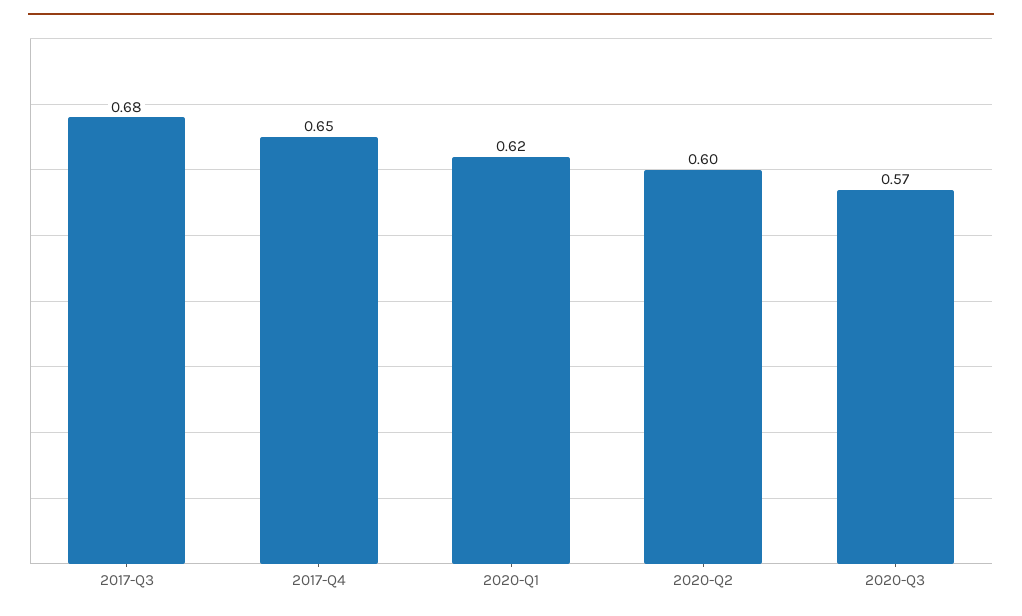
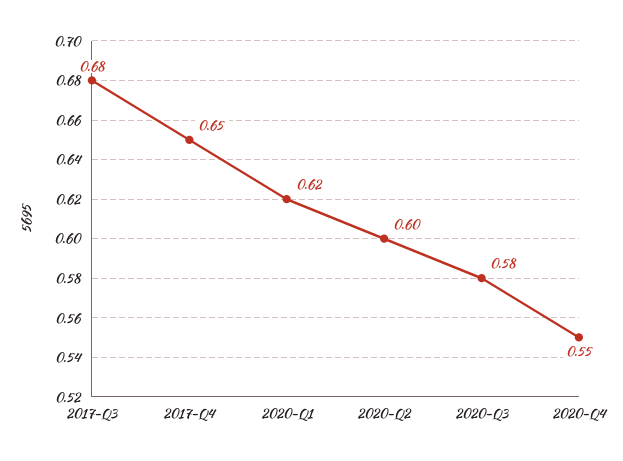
2020-Q3: 0.57 -> 0.58
2020-Q4: none -> 0.55

